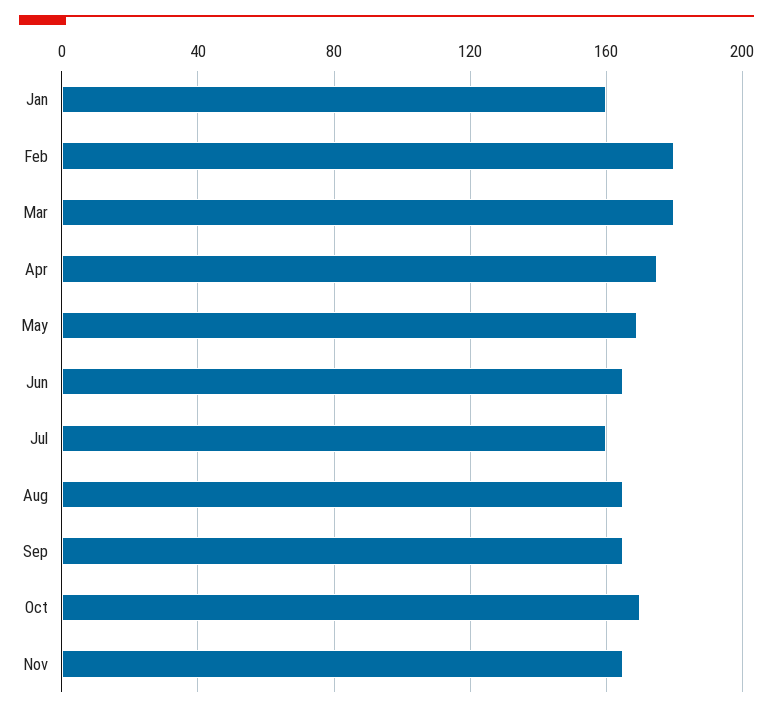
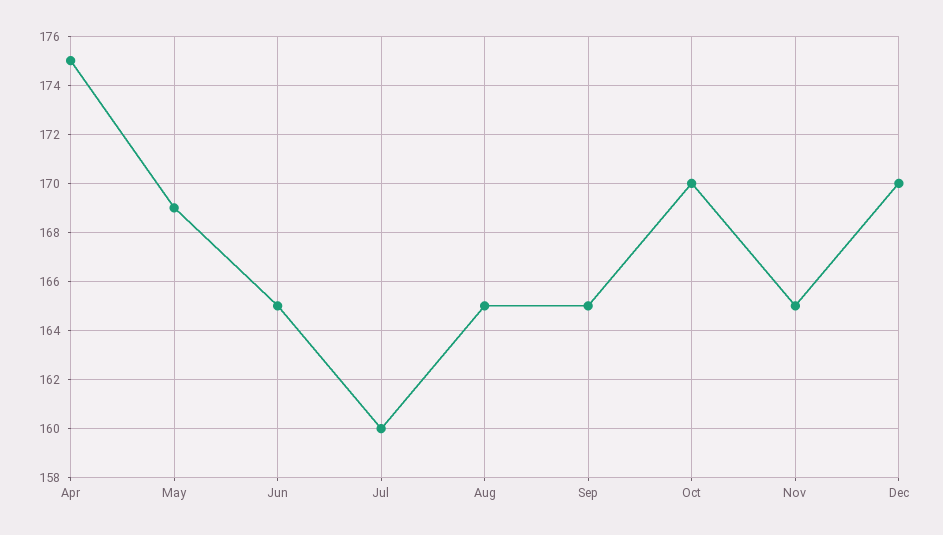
Jan: 160 -> none
Feb: 180 -> none
Mar: 180 -> none
Dec: none -> 170

